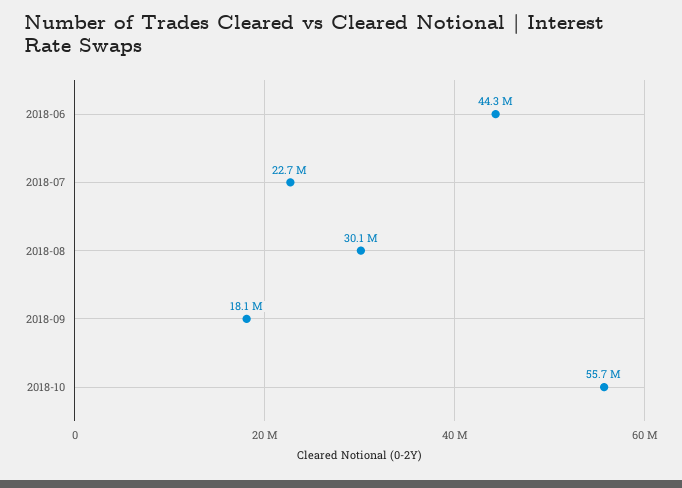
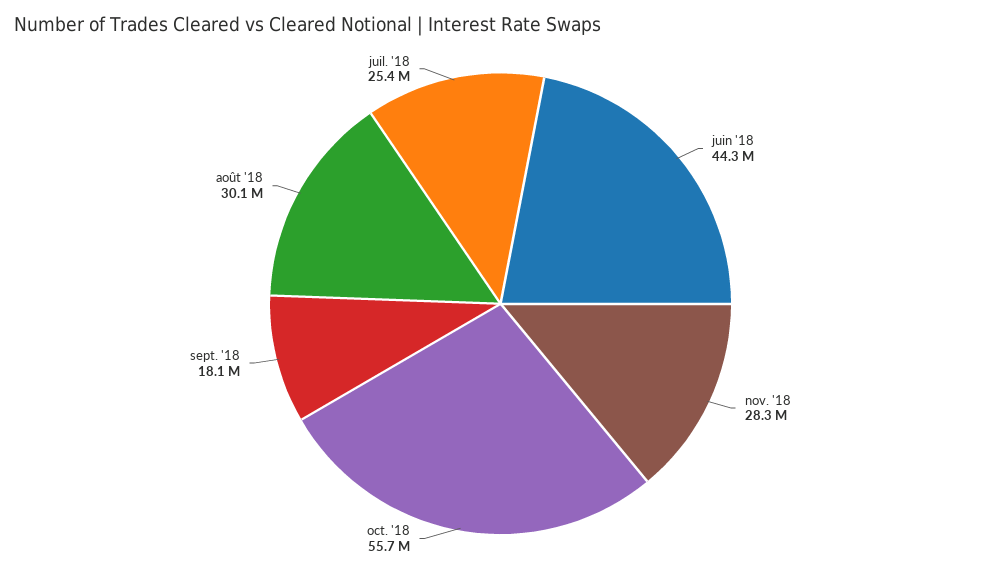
2018-07: 22700000 -> 25400000
nov. '18: none -> 28300000

